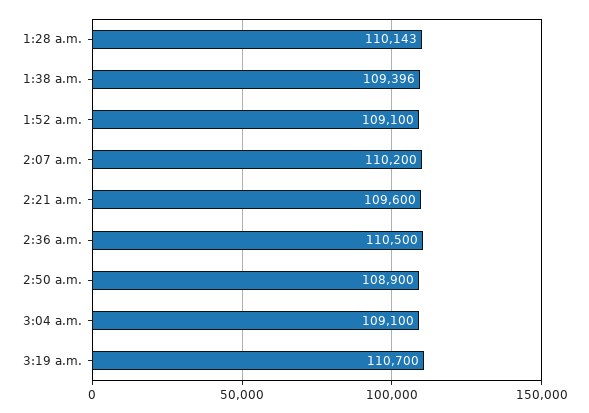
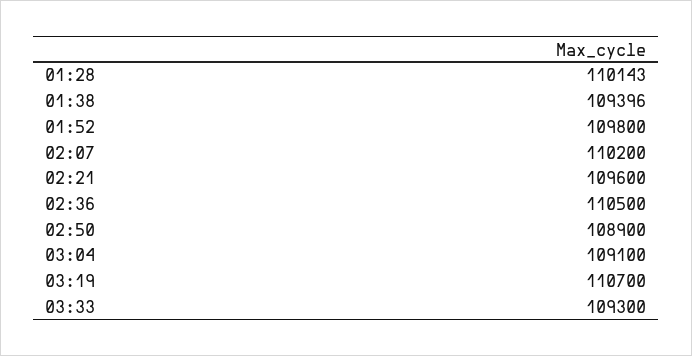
1:52 a.m.: 109100 -> 109800
03:33: none -> 109300

